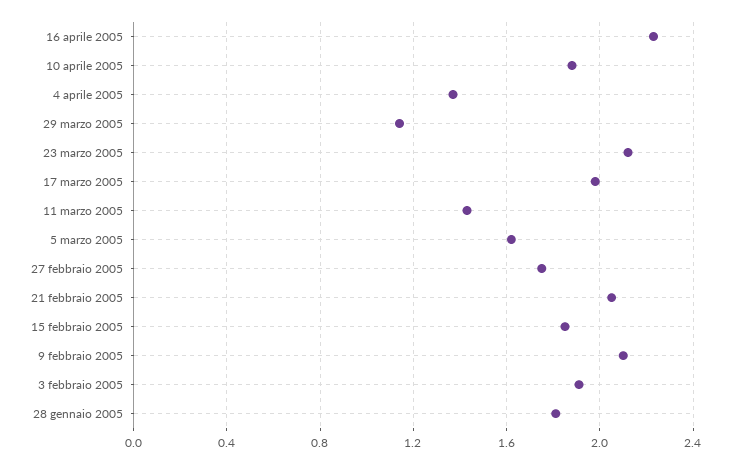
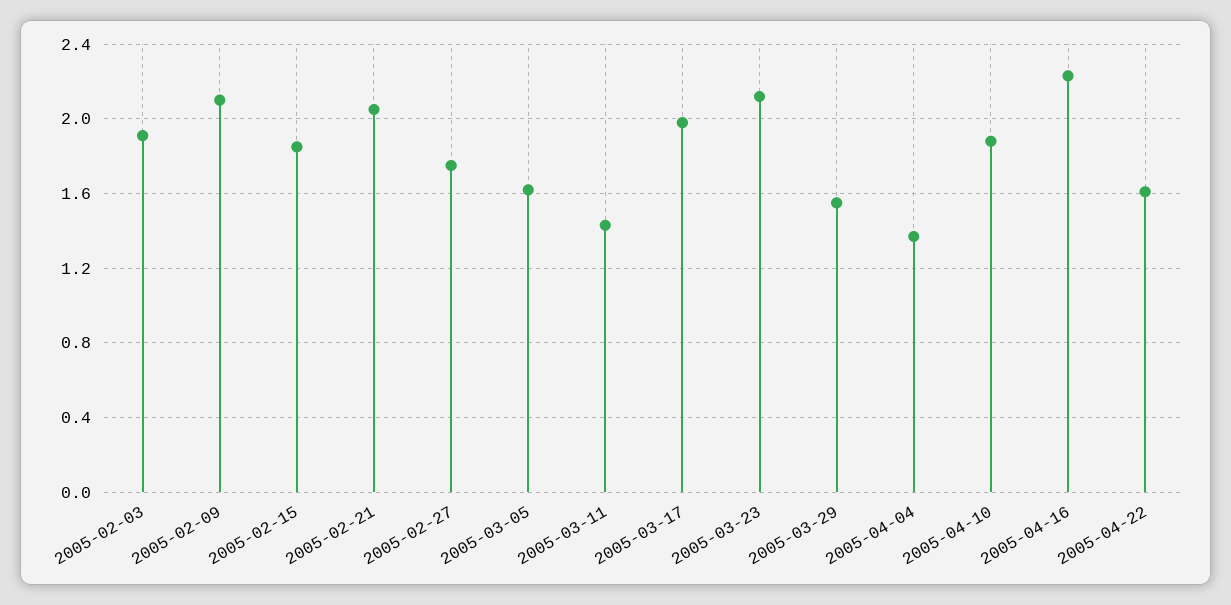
29 marzo 2005: 1.15 -> 1.55
28 gennaio 2005: 1.8 -> none
2005-04-22: none -> 1.6

